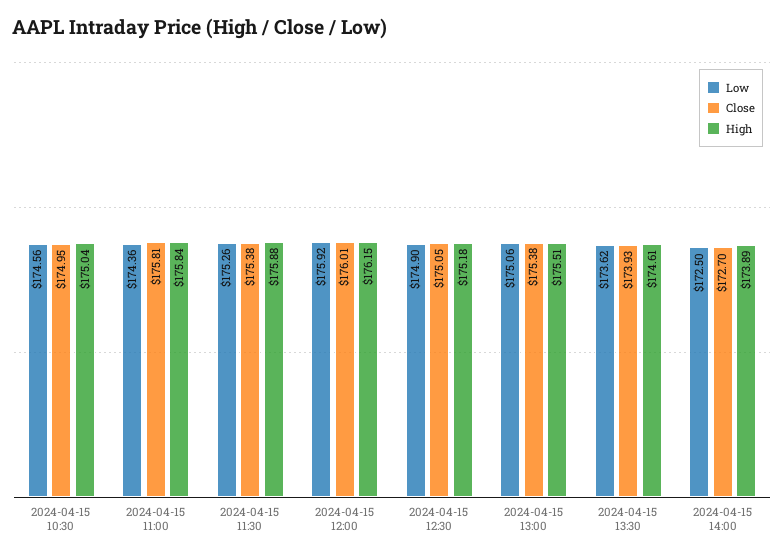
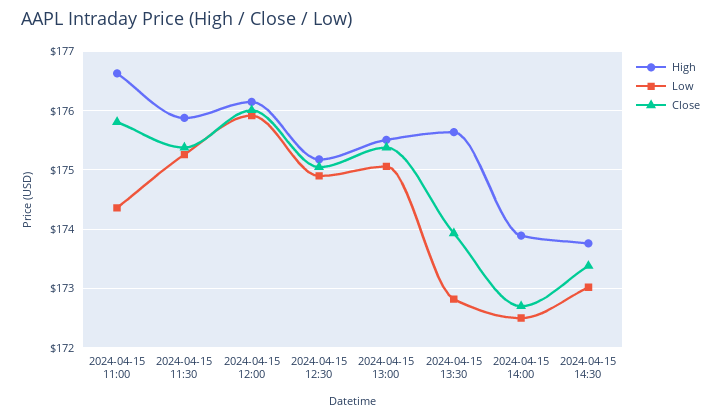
Low, 2024-04-15 10:30: 174.56 -> none
Close, 2024-04-15 10:30: 174.95 -> none
High, 2024-04-15 10:30: 175.04 -> none
High, 2024-04-15 11:00: 175.84 -> 176.6
Low, 2024-04-15 13:30: 173.62 -> 172.8
High, 2024-04-15 13:30: 174.61 -> 175.6
High, 2024-04-15 14:30: none -> 173.8
Low, 2024-04-15 14:30: none -> 173
Close, 2024-04-15 14:30: none -> 173.4

